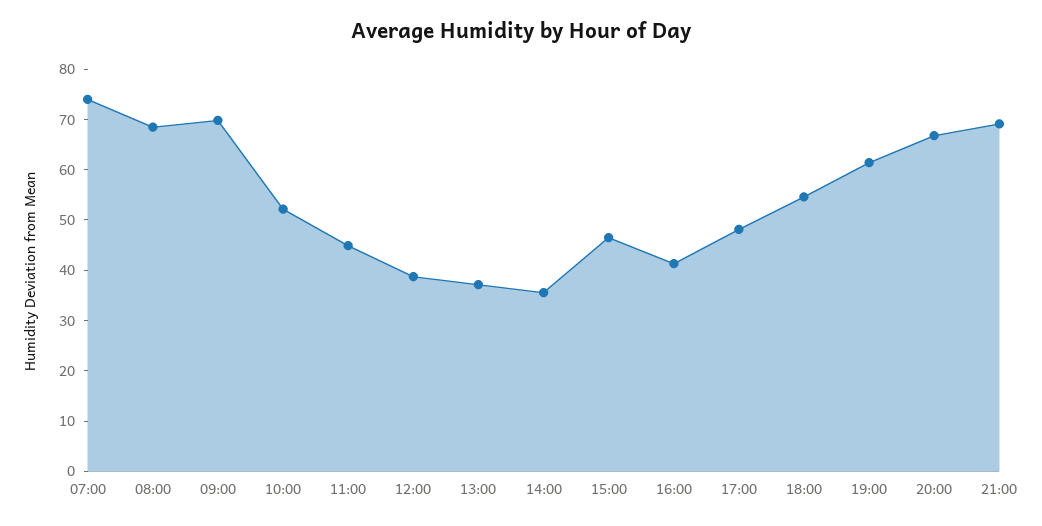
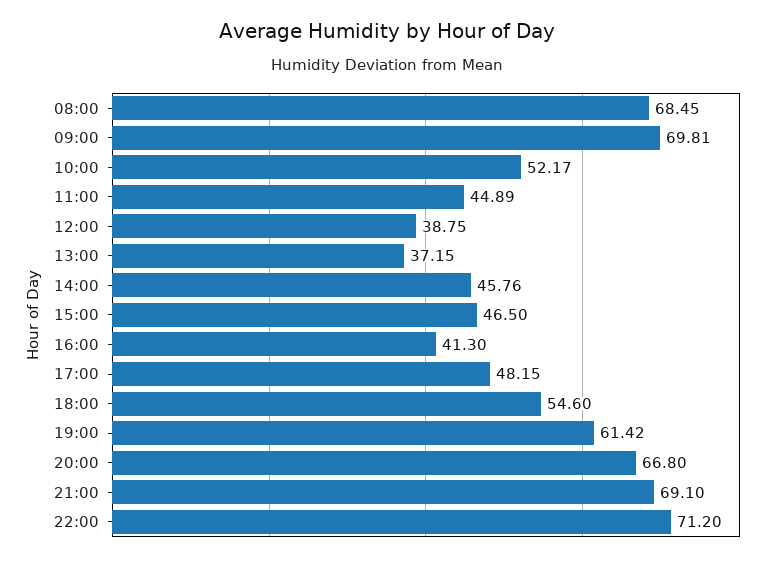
07:00: 74 -> none
14:00: 36 -> 45.76
22:00: none -> 71.2

